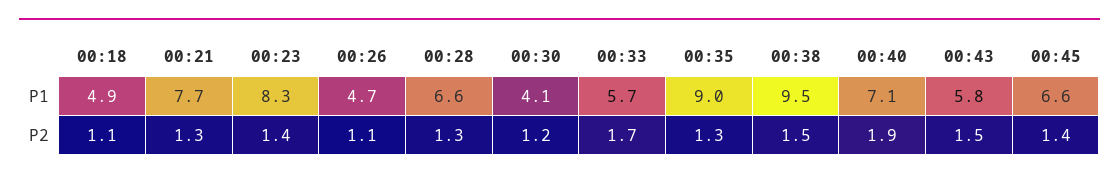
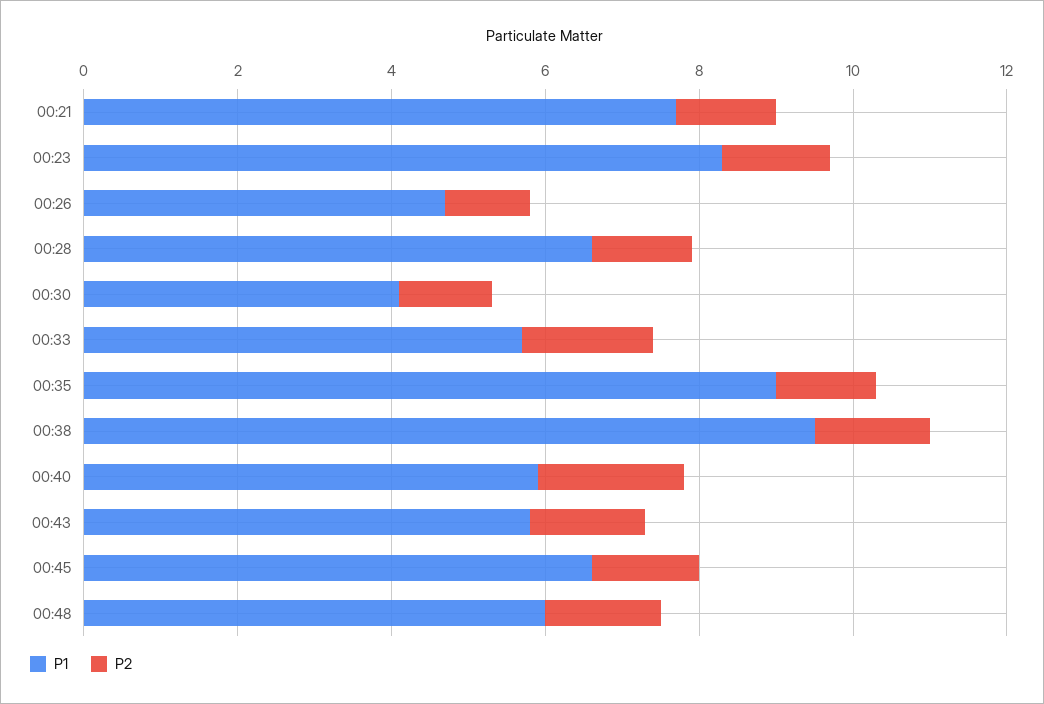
P1, 00:18: 4.9 -> none
P1, 00:40: 7.1 -> 6
P2, 00:18: 1.1 -> none
P1, 00:48: none -> 6
P2, 00:48: none -> 1.5

